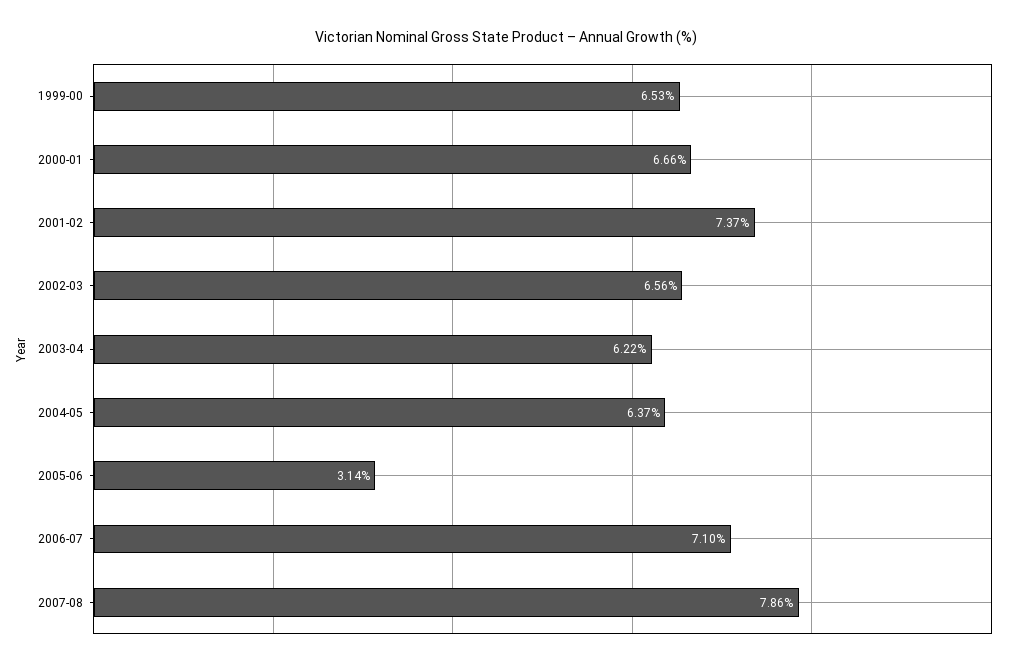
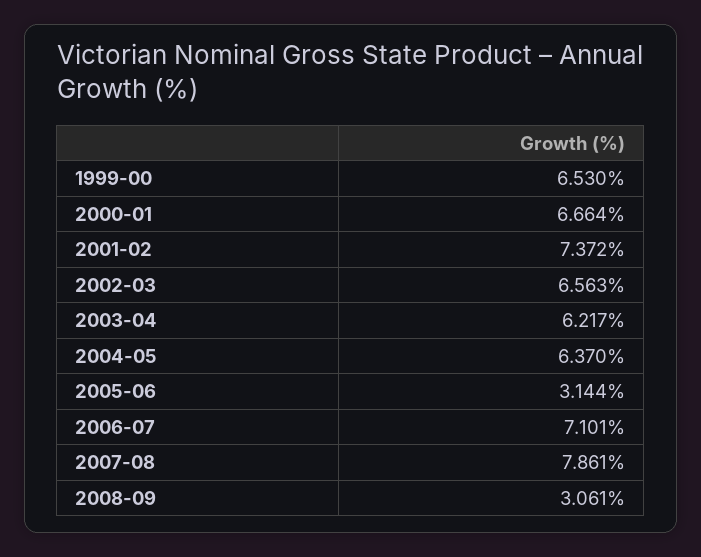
2008-09: none -> 3.061

